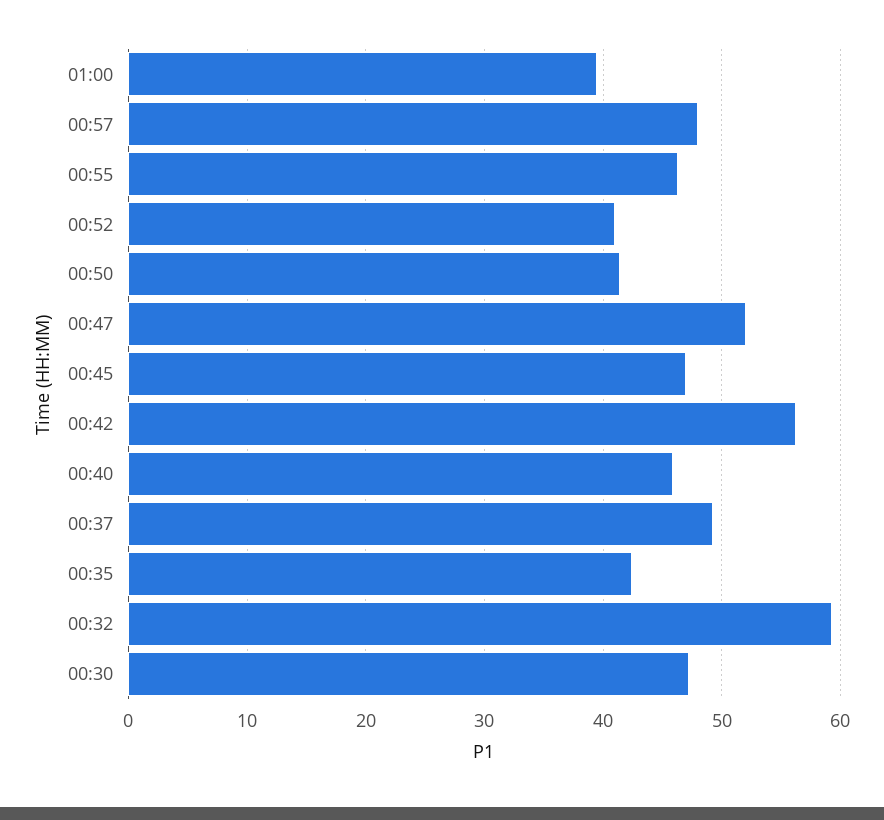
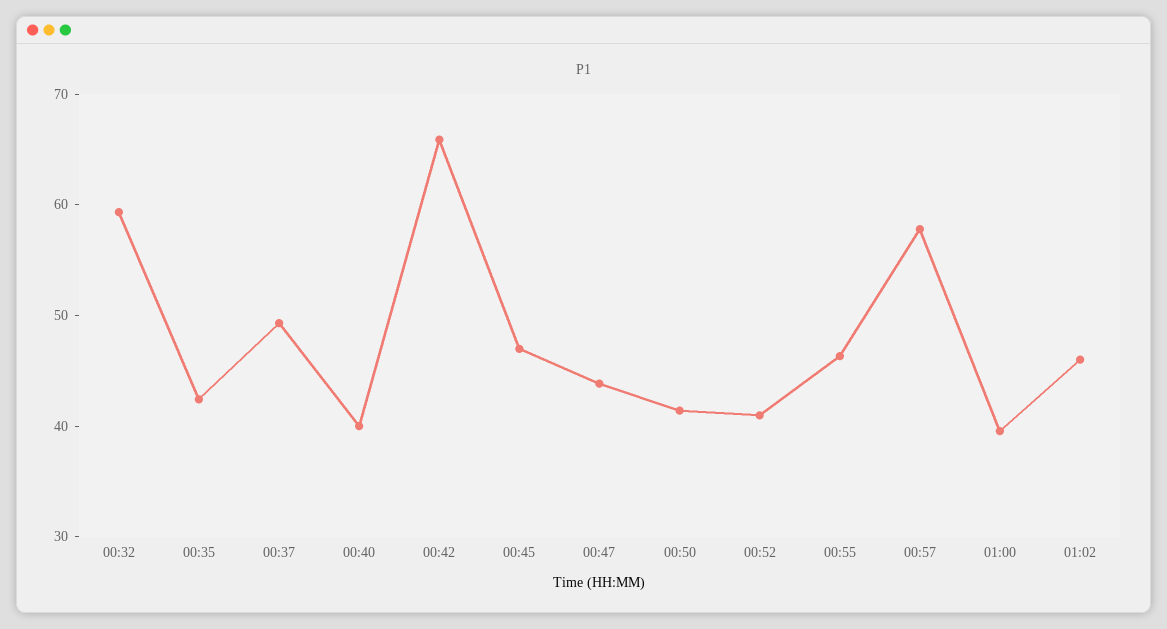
00:57: 48 -> 58
00:47: 52 -> 44
00:42: 56 -> 66
00:40: 46 -> 40
00:30: 47 -> none
01:02: none -> 46

